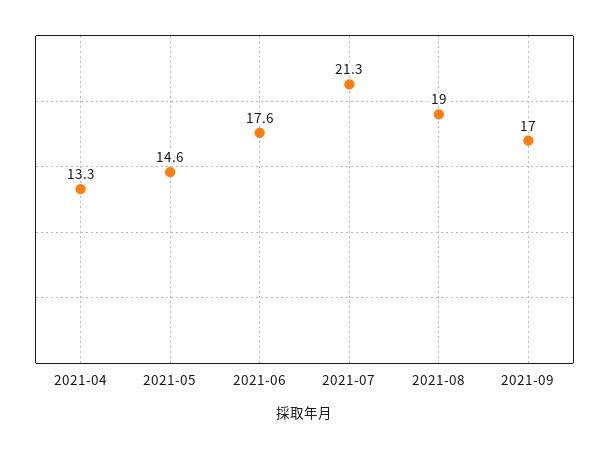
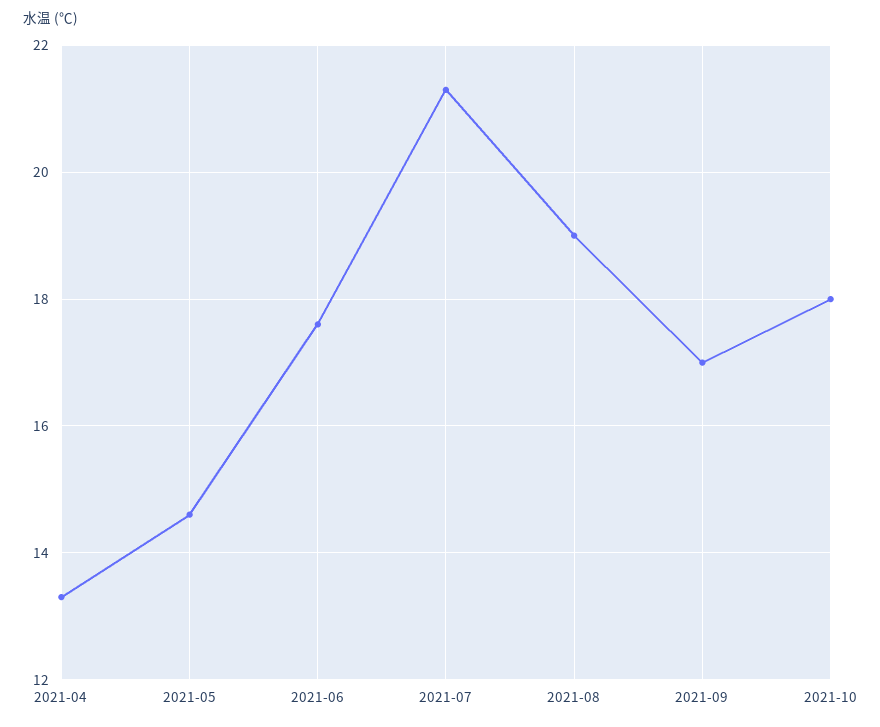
2021-10: none -> 18

